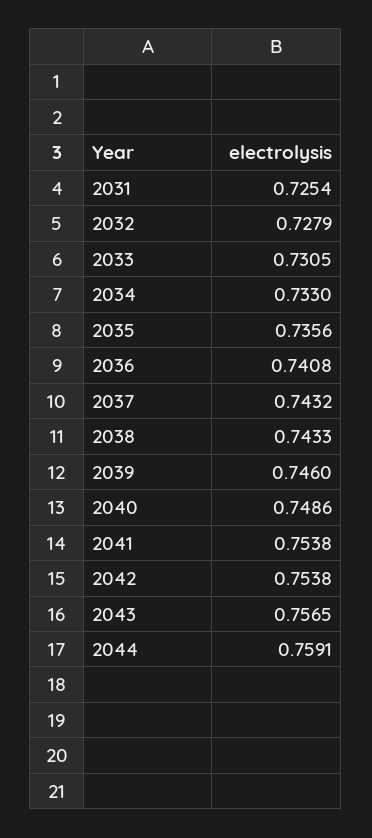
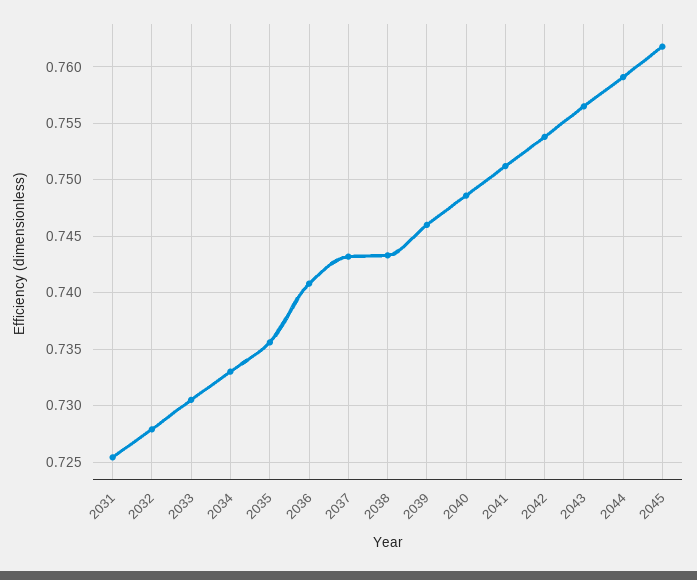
2041: 0.7538 -> 0.751
2045: none -> 0.762

